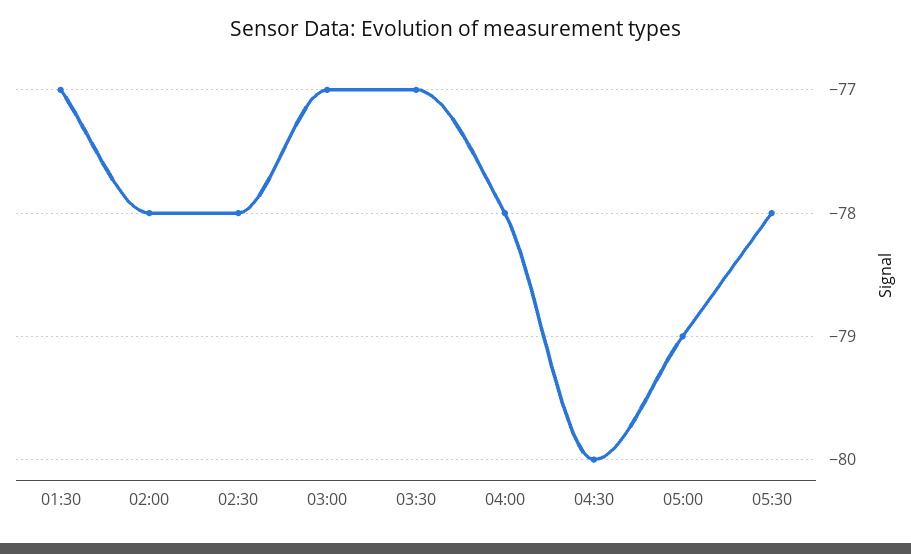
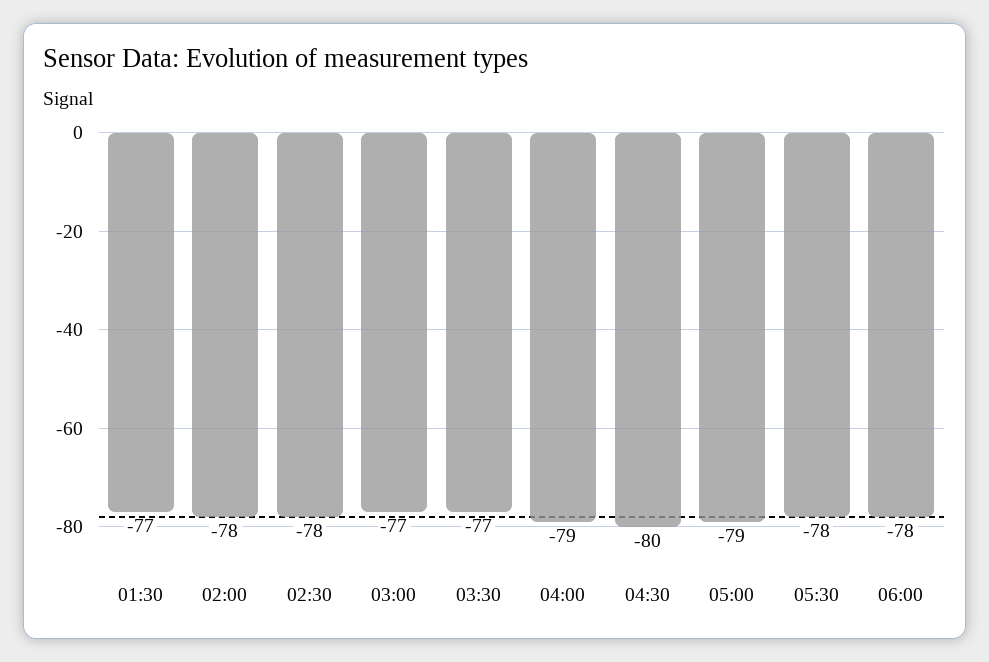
04:00: -78 -> -79
06:00: none -> -78

